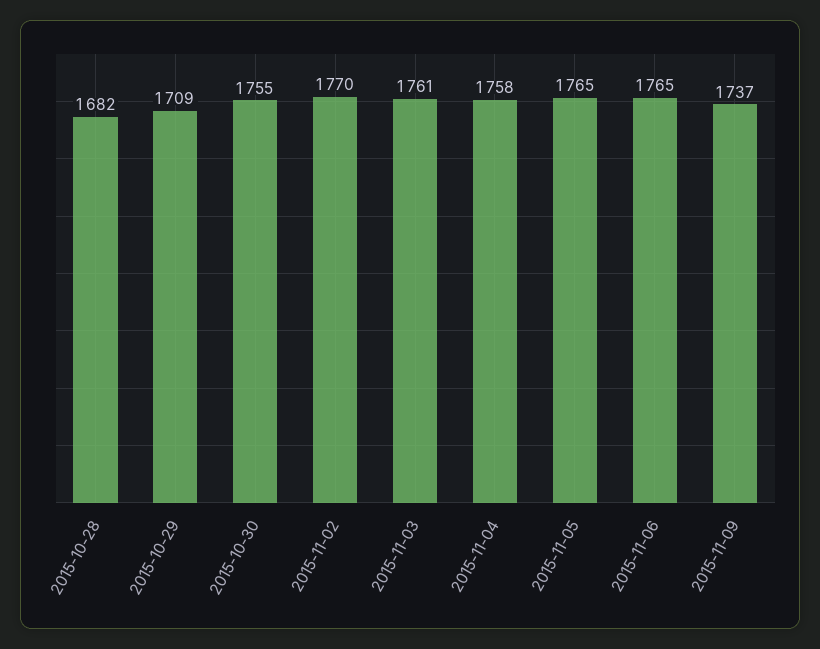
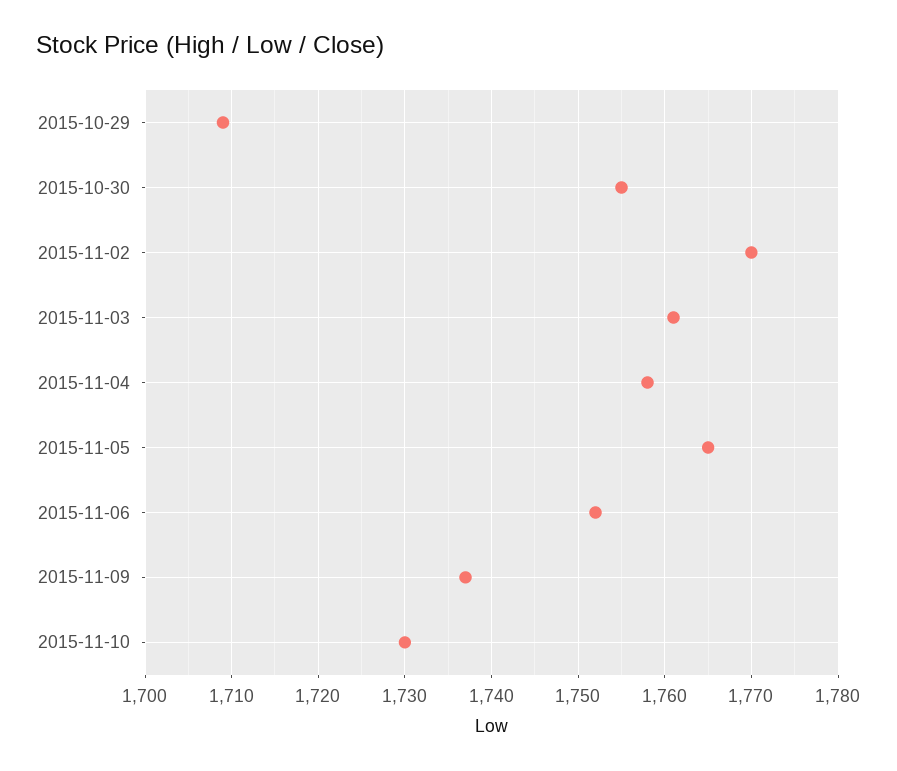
2015-10-28: 1682 -> none
2015-11-06: 1765 -> 1752
2015-11-10: none -> 1730

